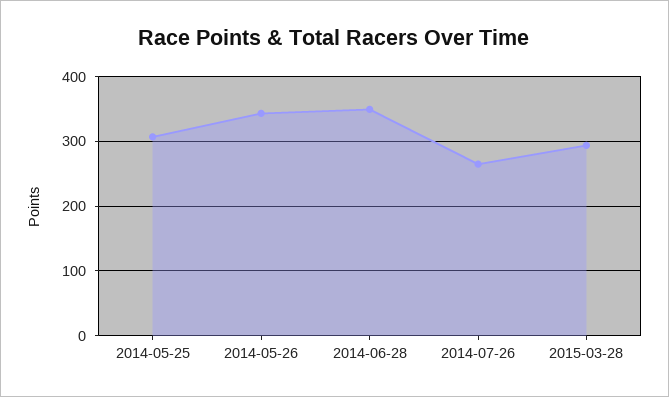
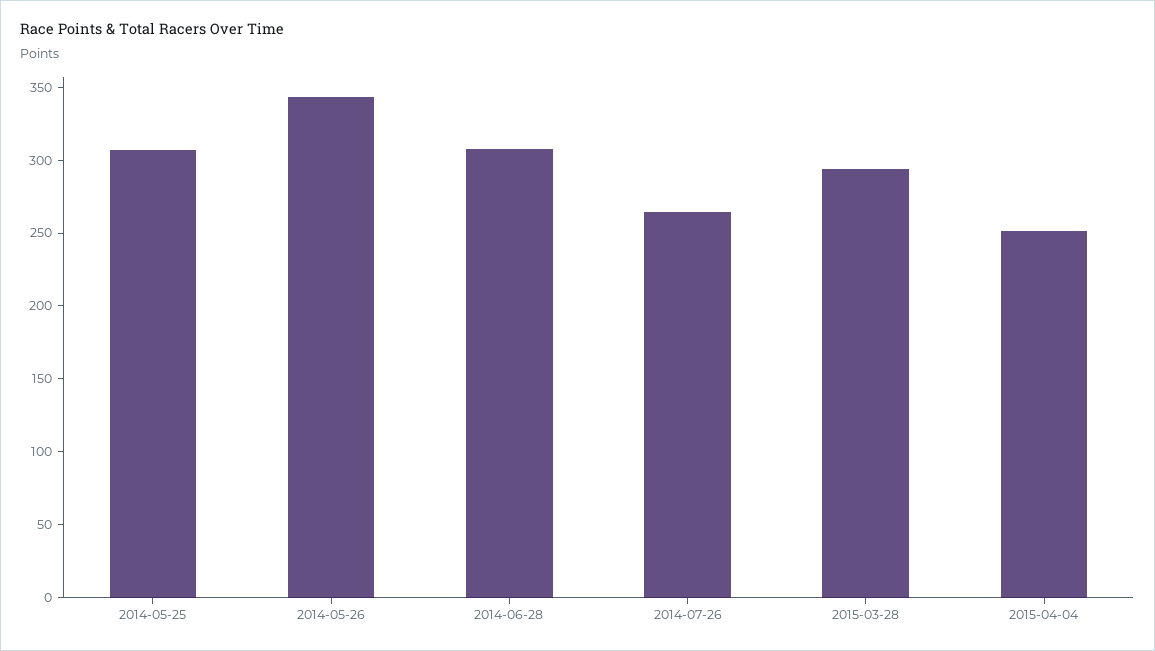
2014-06-28: 350 -> 310
2015-04-04: none -> 250

